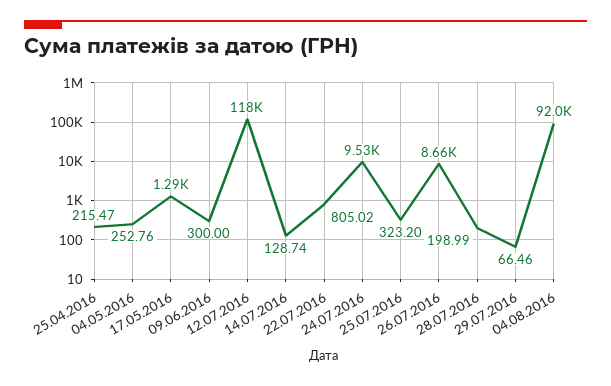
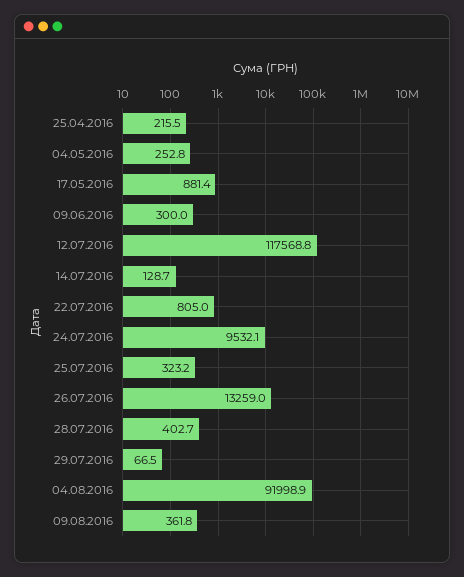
17.05.2016: 1290 -> 881.4
26.07.2016: 8660 -> 13259
28.07.2016: 198.99 -> 402.7
09.08.2016: none -> 361.8

